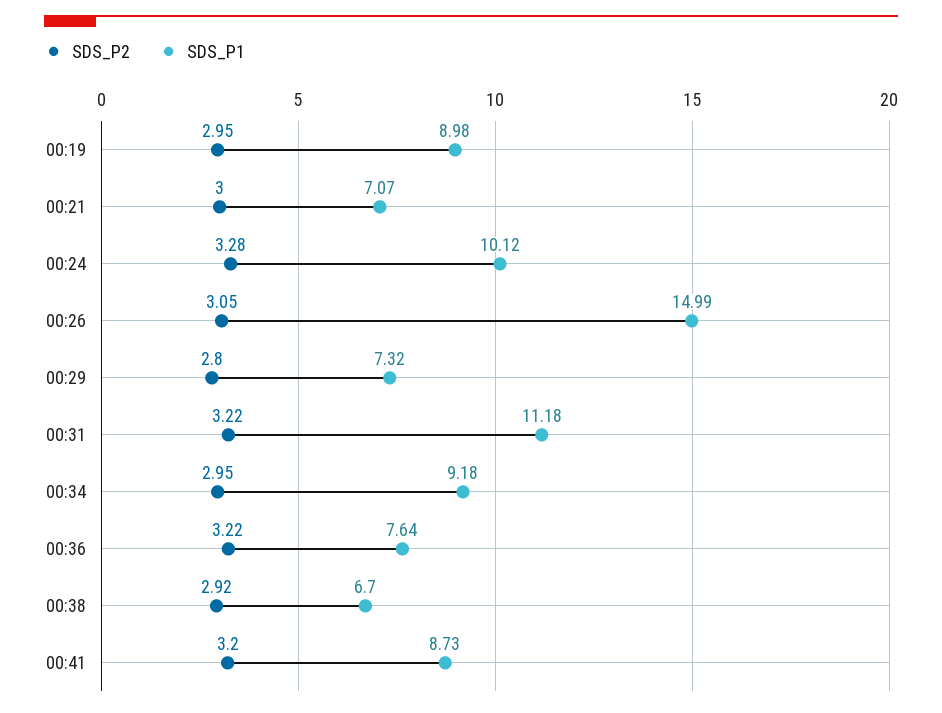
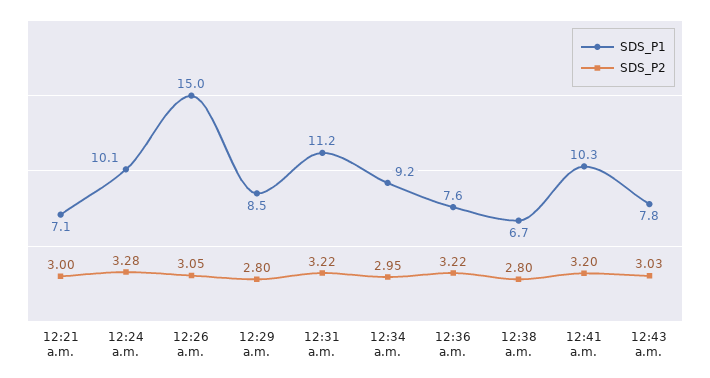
SDS_P2, 00:19: 2.95 -> none
SDS_P1, 00:19: 8.98 -> none
SDS_P1, 00:29: 7.32 -> 8.5
SDS_P2, 00:38: 2.92 -> 2.8
SDS_P1, 00:41: 8.73 -> 10.3
SDS_P1, 12:43 a.m.: none -> 7.8
SDS_P2, 12:43 a.m.: none -> 3.03

